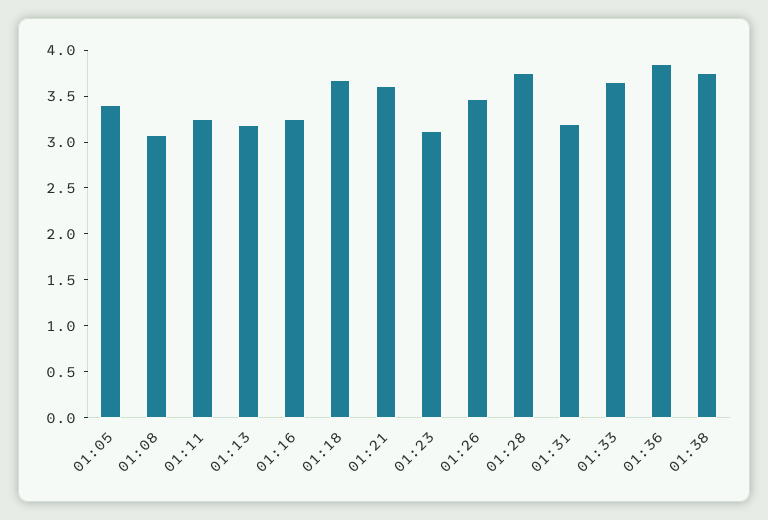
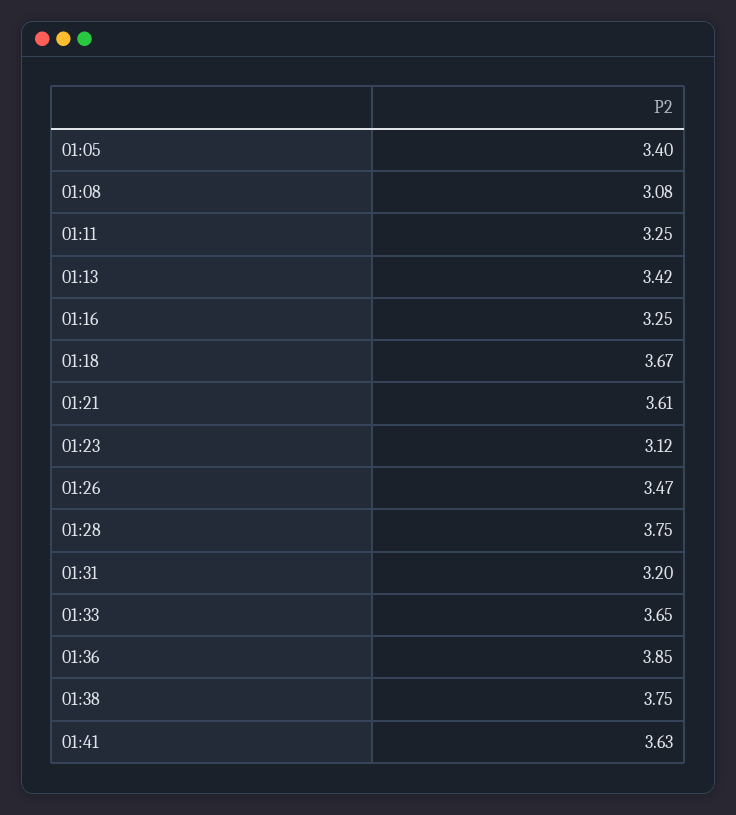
01:13: 3.2 -> 3.42
01:41: none -> 3.63

